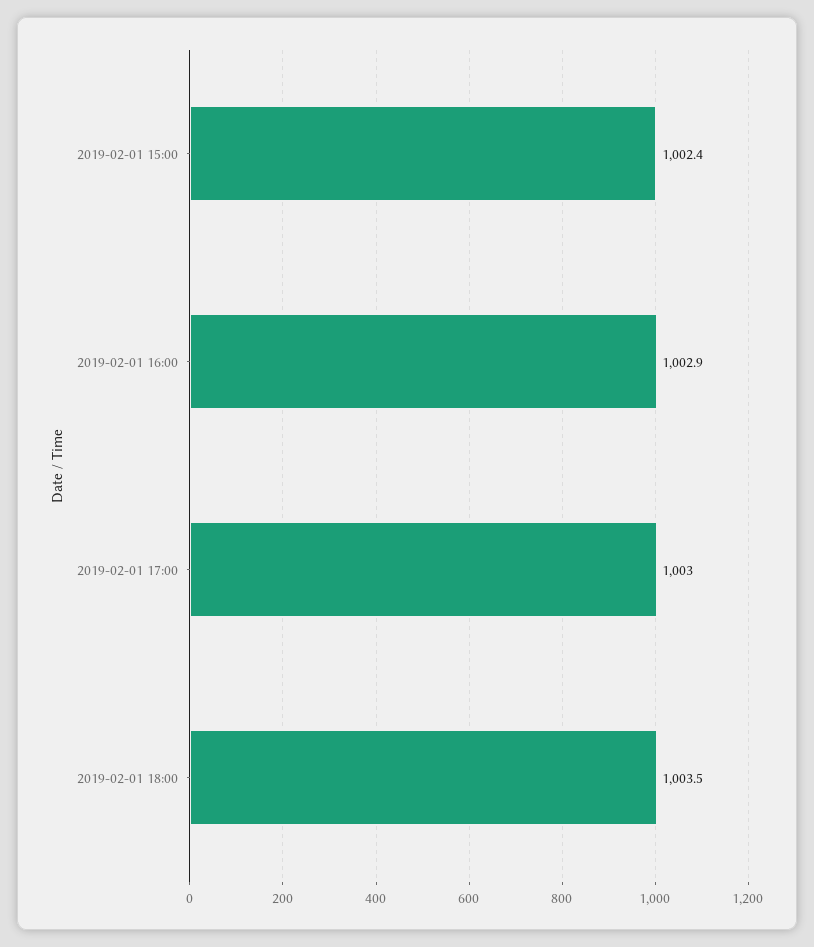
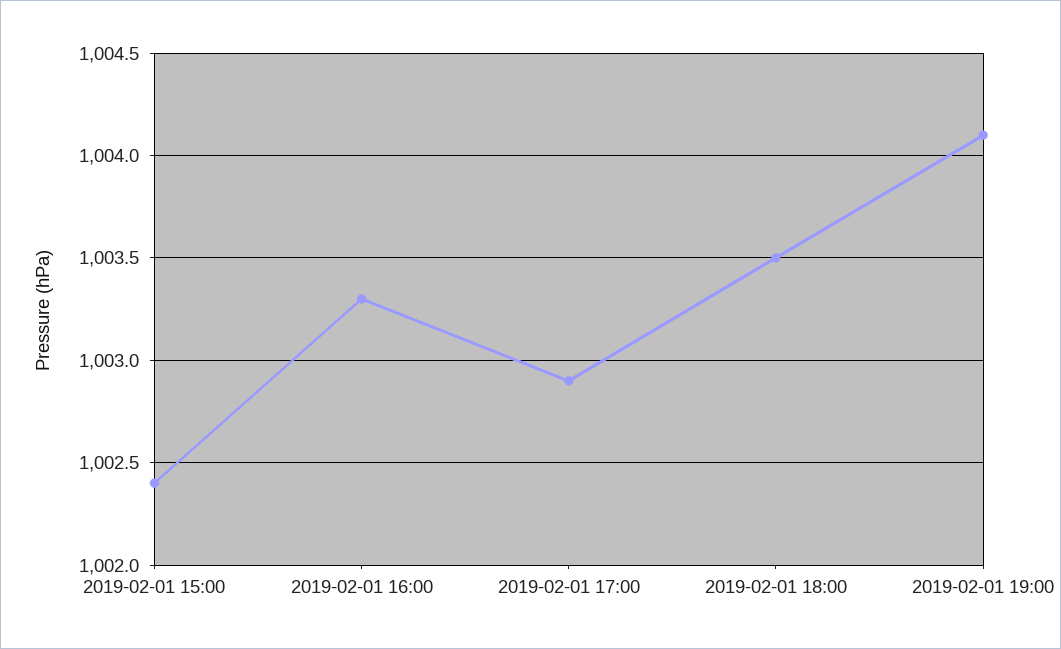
2019-02-01 16:00: 1002.9 -> 1003.3
2019-02-01 17:00: 1003 -> 1002.9
2019-02-01 19:00: none -> 1004.1

